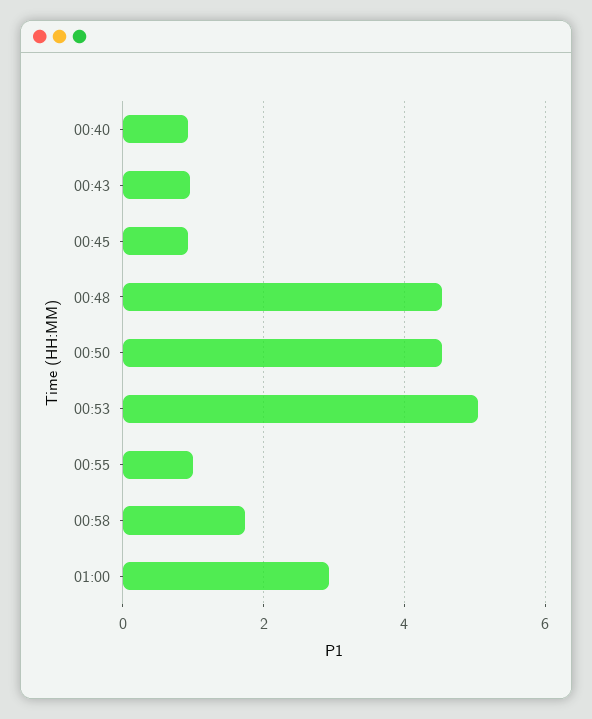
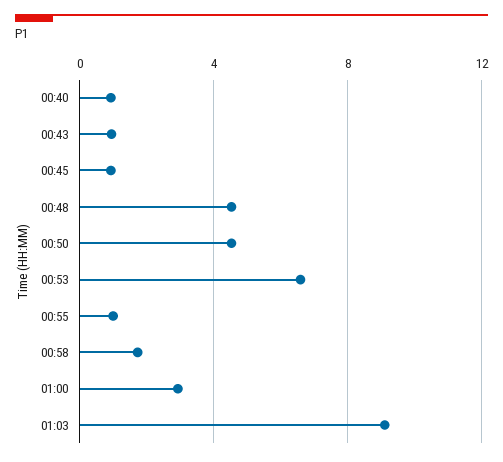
00:53: 5 -> 6.5
01:03: none -> 9

